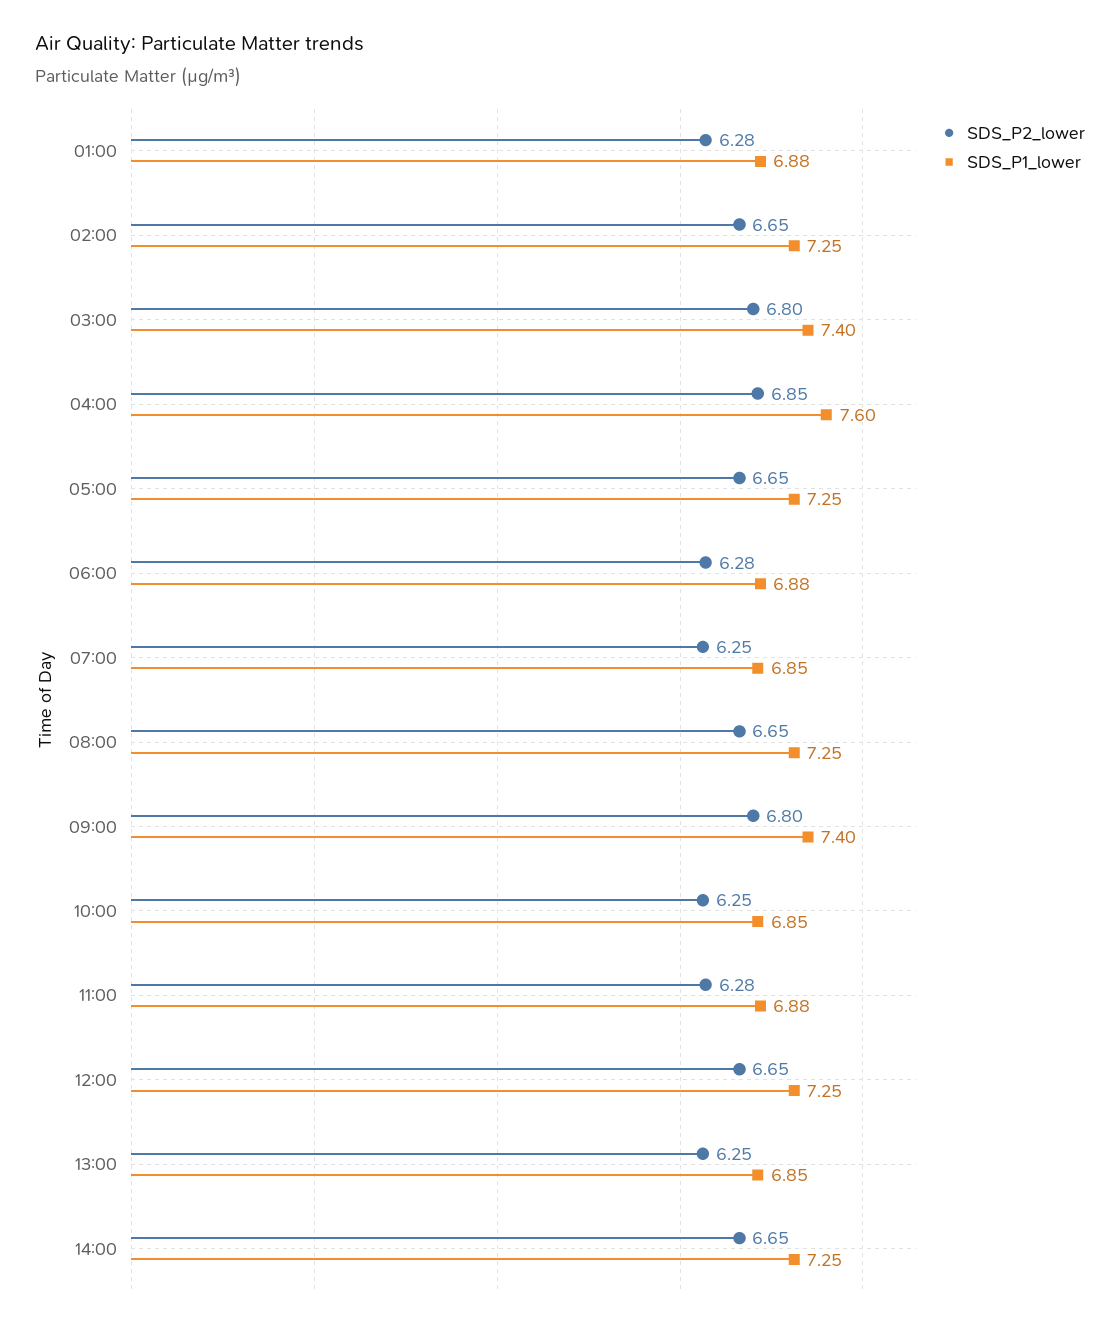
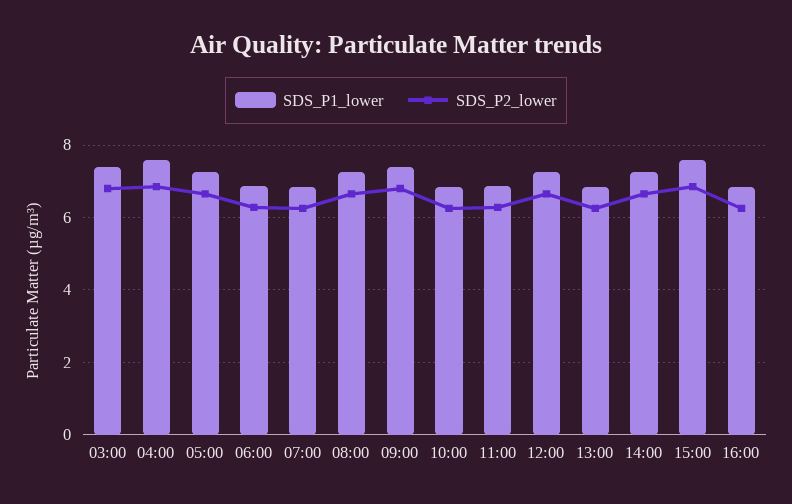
SDS_P2_lower, 01:00: 6.28 -> none
SDS_P1_lower, 01:00: 6.88 -> none
SDS_P2_lower, 02:00: 6.65 -> none
SDS_P1_lower, 02:00: 7.25 -> none
SDS_P1_lower, 15:00: none -> 7.6
SDS_P2_lower, 15:00: none -> 6.8
SDS_P1_lower, 16:00: none -> 6.8
SDS_P2_lower, 16:00: none -> 6.2

